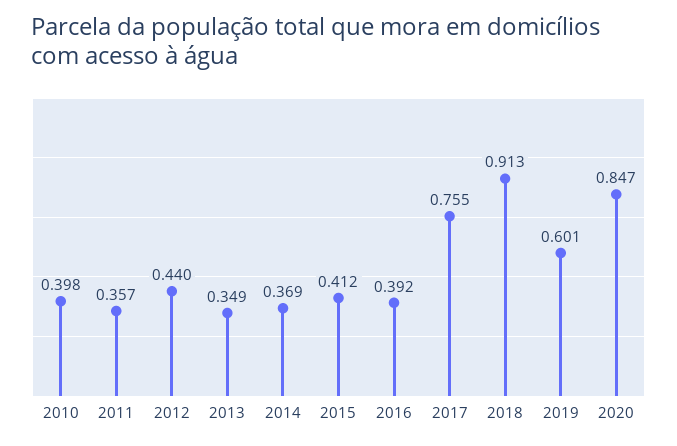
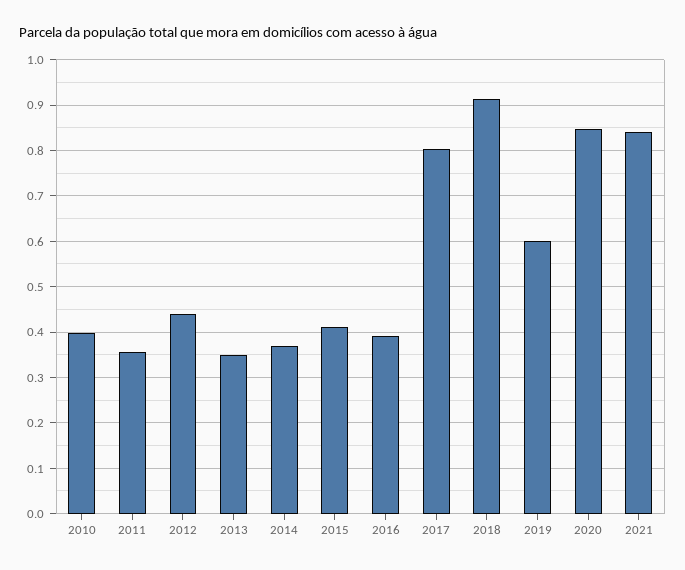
2017: 0.755 -> 0.8
2021: none -> 0.84

